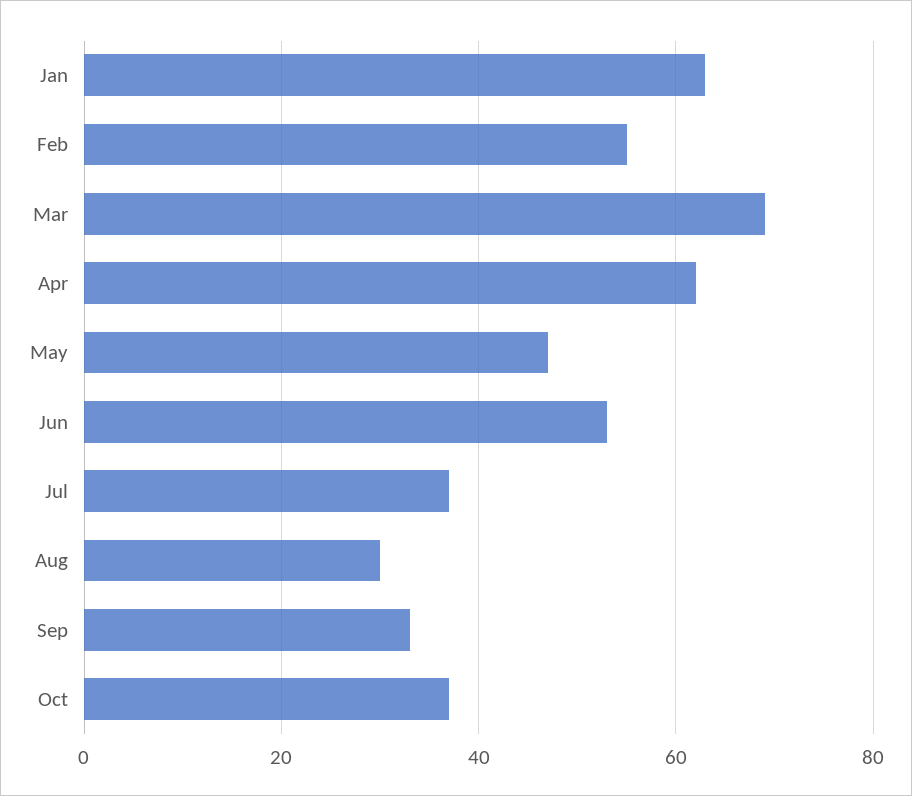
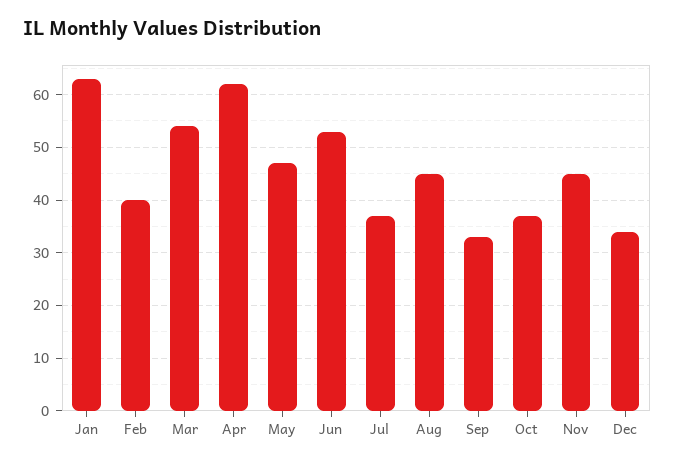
Feb: 55 -> 40
Mar: 70 -> 55
Aug: 30 -> 45
Nov: none -> 45
Dec: none -> 35

